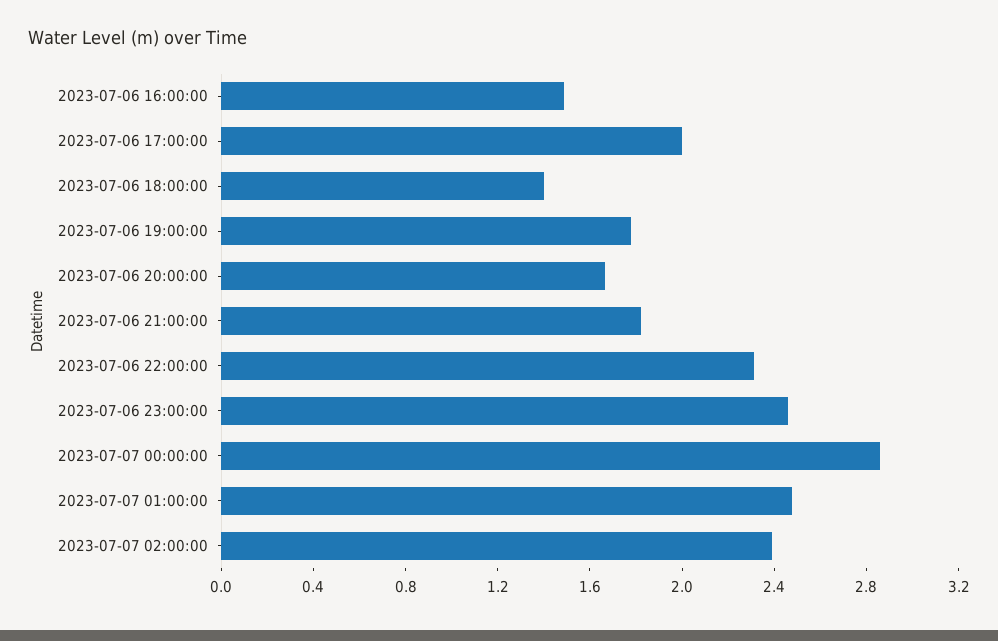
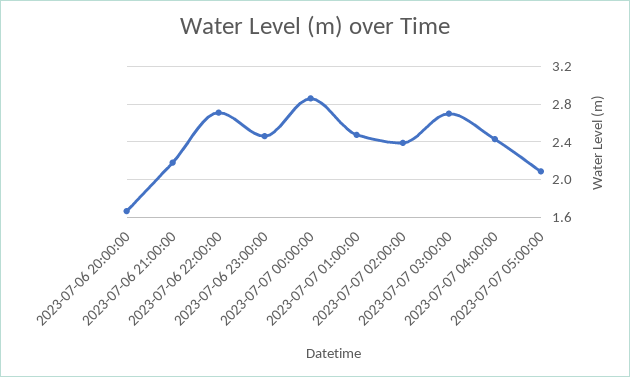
2023-07-06 16:00:00: 1.5 -> none
2023-07-06 17:00:00: 2 -> none
2023-07-06 18:00:00: 1.4 -> none
2023-07-06 19:00:00: 1.8 -> none
2023-07-06 21:00:00: 1.8 -> 2.2
2023-07-06 22:00:00: 2.3 -> 2.7
2023-07-07 03:00:00: none -> 2.7
2023-07-07 04:00:00: none -> 2.4
2023-07-07 05:00:00: none -> 2.1

